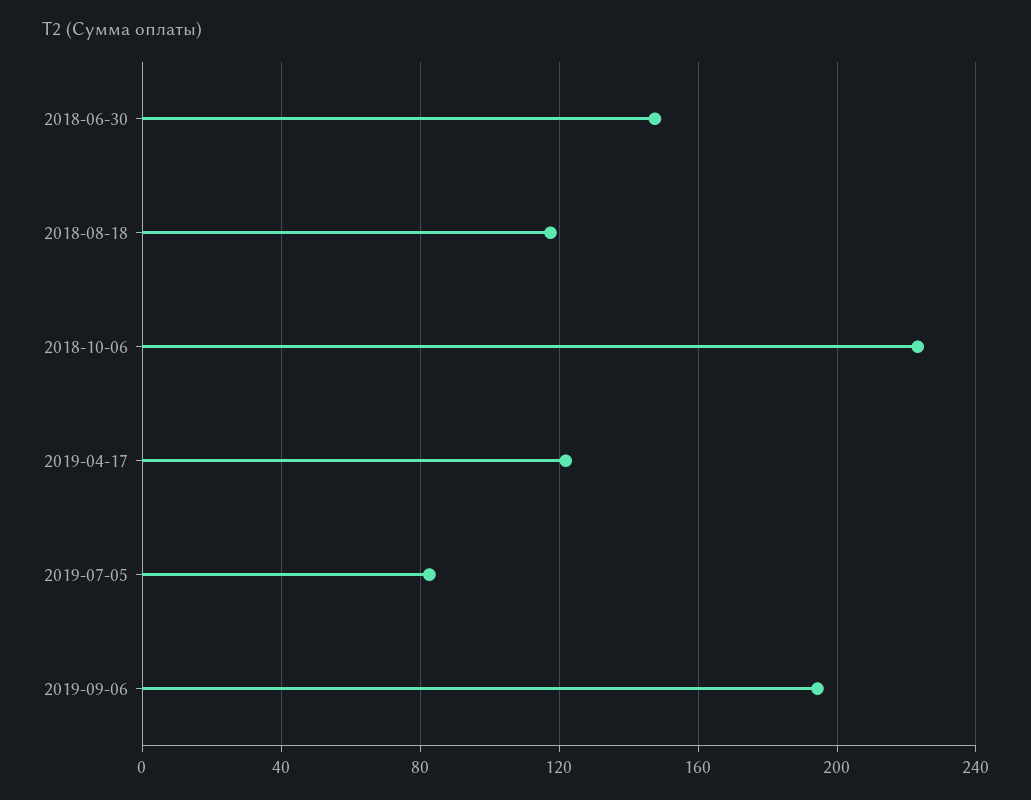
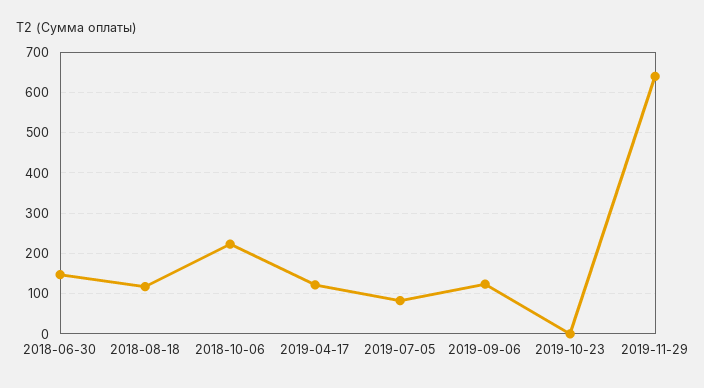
2019-09-06: 195 -> 120
2019-10-23: none -> 0
2019-11-29: none -> 640

